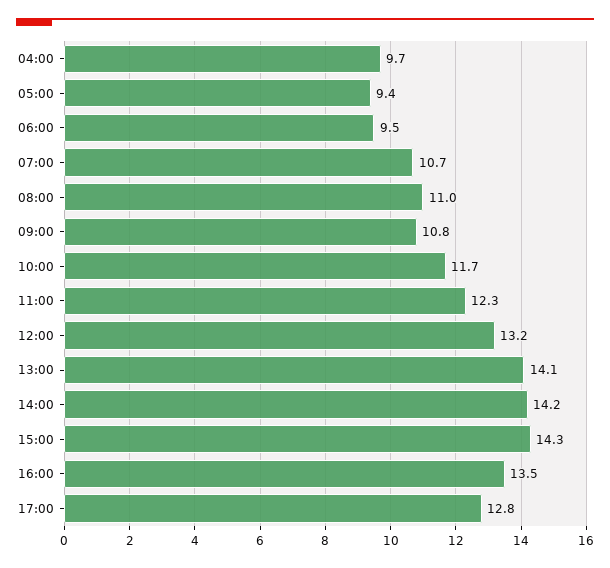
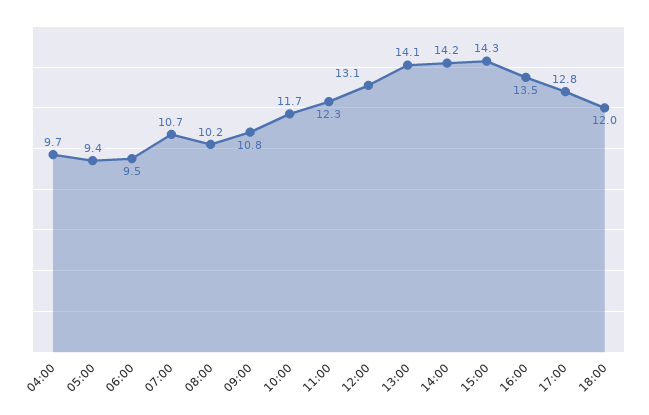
08:00: 11 -> 10.2
12:00: 13.2 -> 13.1
18:00: none -> 12

